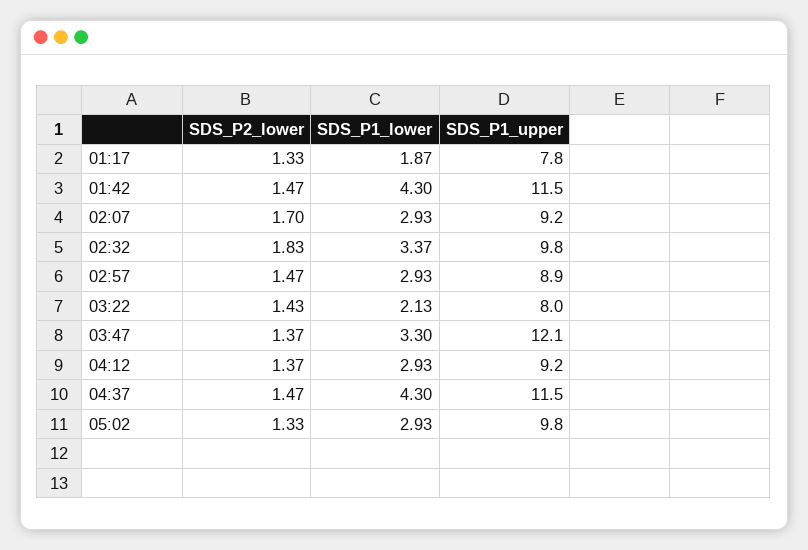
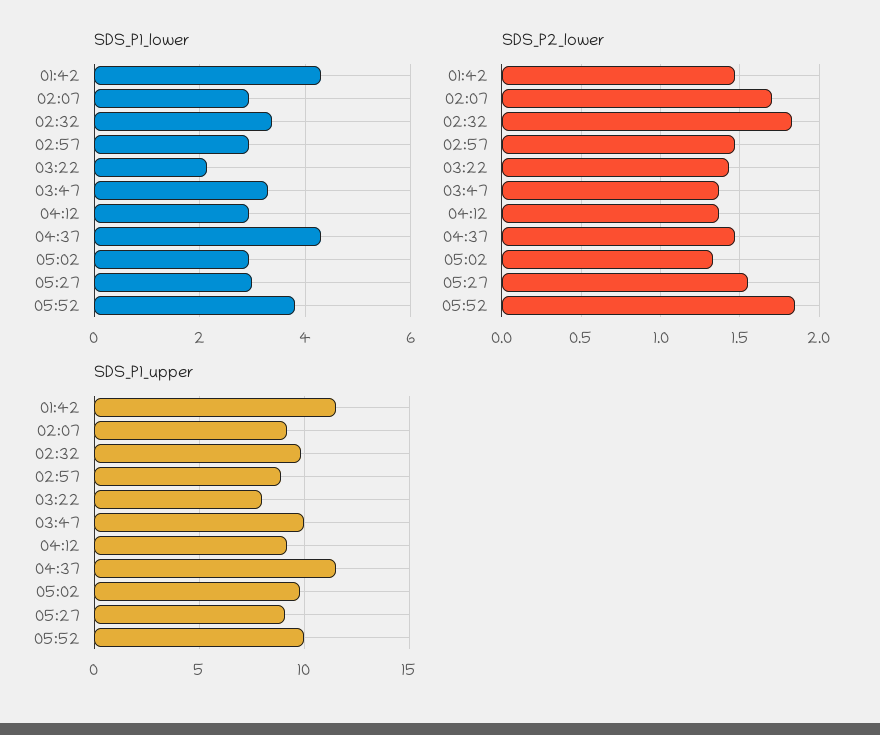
SDS_P2_lower, 01:17: 1.33 -> none
SDS_P1_lower, 01:17: 1.87 -> none
SDS_P1_upper, 01:17: 7.8 -> none
SDS_P1_upper, 03:47: 12.1 -> 10
SDS_P1_lower, 05:27: none -> 3
SDS_P1_lower, 05:52: none -> 3.8
SDS_P2_lower, 05:27: none -> 1.55
SDS_P2_lower, 05:52: none -> 1.85
SDS_P1_upper, 05:27: none -> 9
SDS_P1_upper, 05:52: none -> 10

